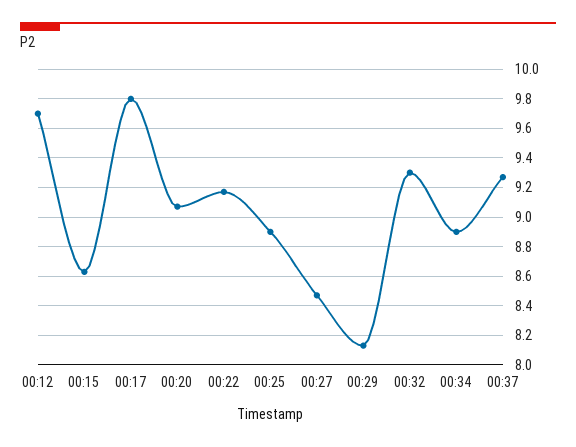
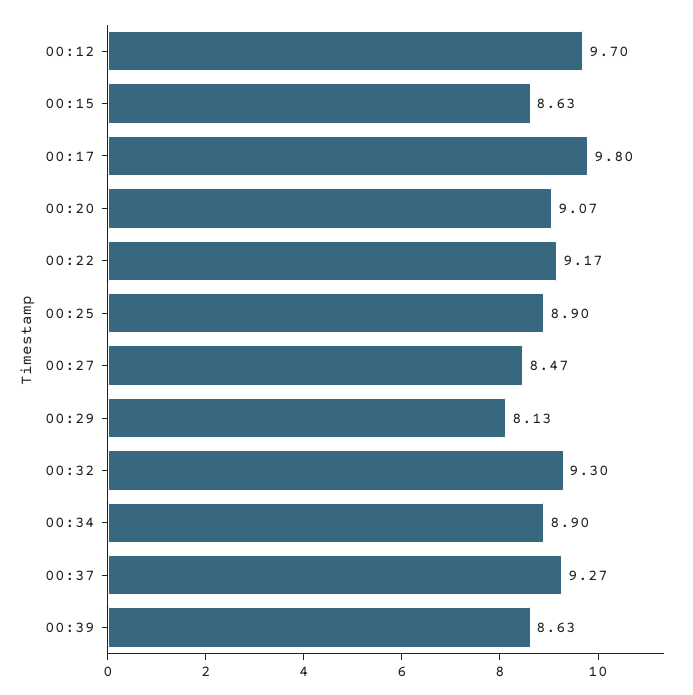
00:39: none -> 8.63

